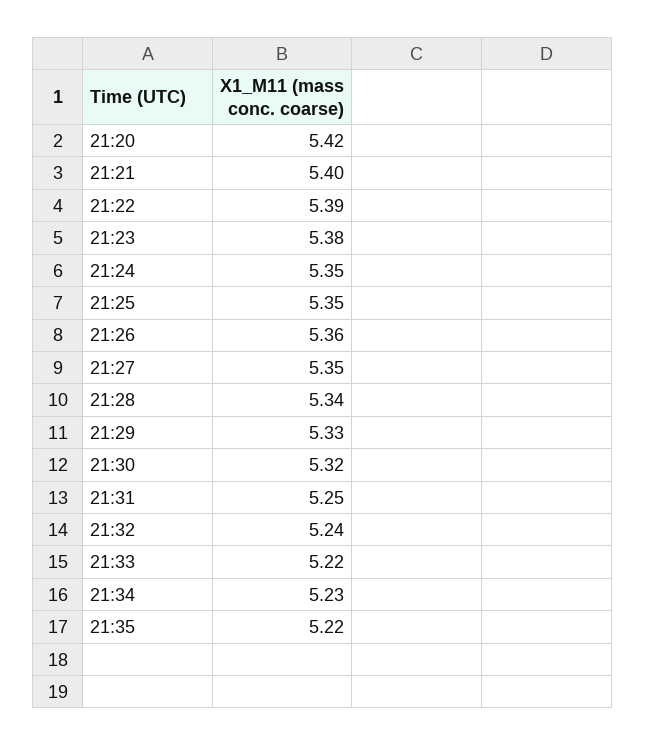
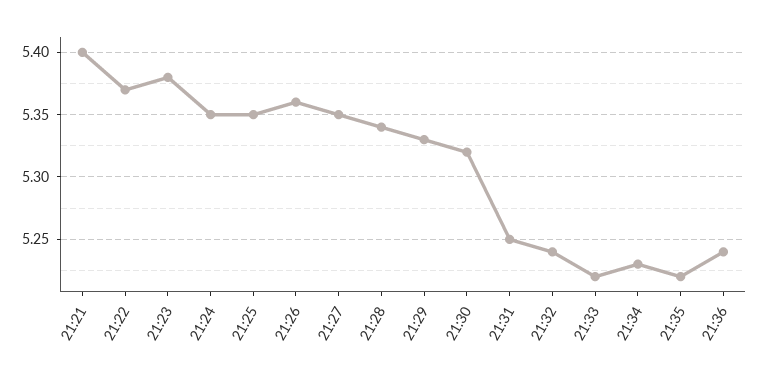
21:20: 5.42 -> none
21:22: 5.39 -> 5.37
21:36: none -> 5.24

